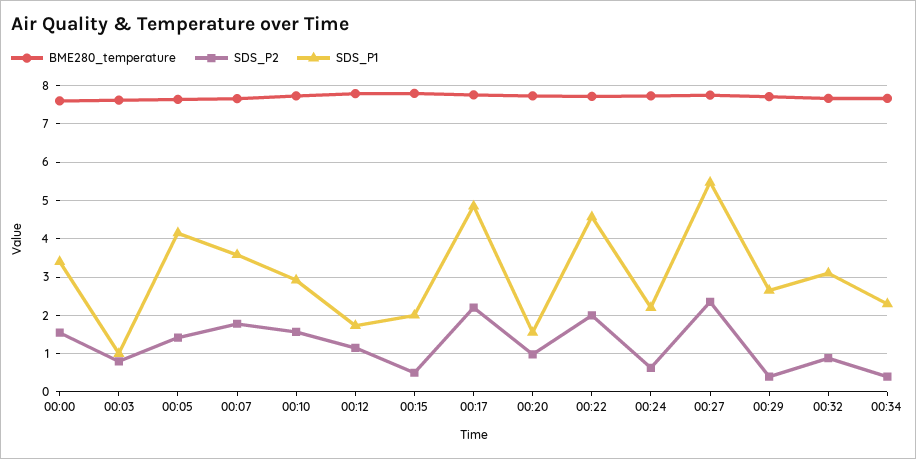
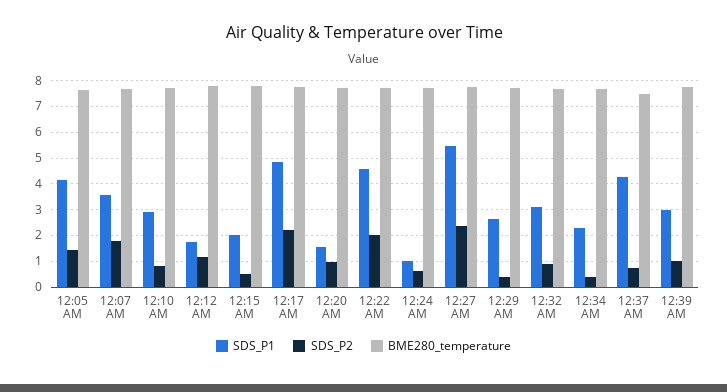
BME280_temperature, 00:00: 7.6 -> none
SDS_P2, 00:00: 1.6 -> none
SDS_P1, 00:00: 3.4 -> none
BME280_temperature, 00:03: 7.6 -> none
SDS_P2, 00:03: 0.8 -> none
SDS_P1, 00:03: 1 -> none
SDS_P2, 00:10: 1.6 -> 0.75
SDS_P1, 00:24: 2.2 -> 1
SDS_P1, 12:37 AM: none -> 4.25
SDS_P2, 12:37 AM: none -> 0.75
BME280_temperature, 12:37 AM: none -> 7.5
SDS_P1, 12:39 AM: none -> 3
SDS_P2, 12:39 AM: none -> 1
BME280_temperature, 12:39 AM: none -> 7.75

